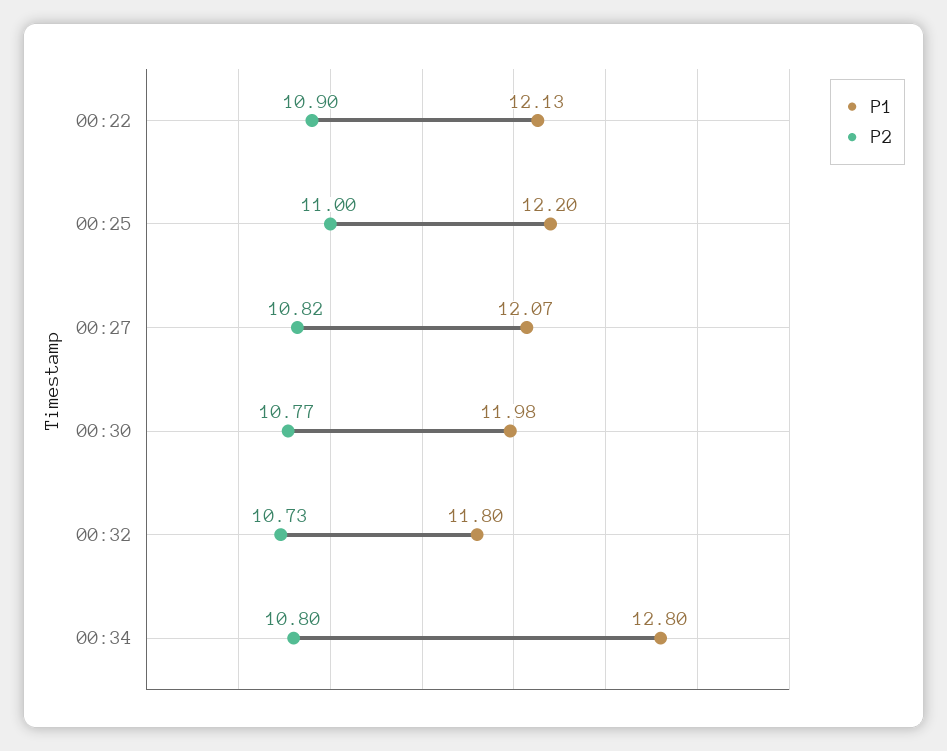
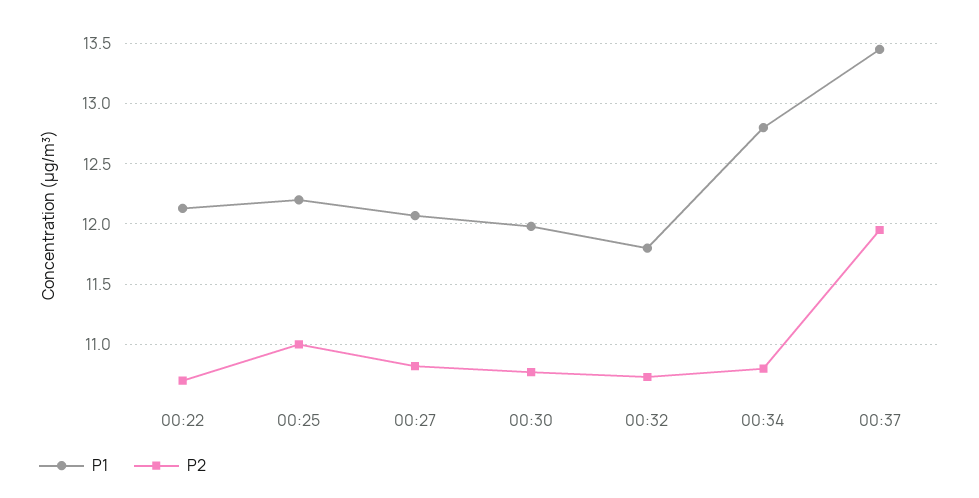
P2, 00:22: 10.9 -> 10.7
P1, 00:37: none -> 13.45
P2, 00:37: none -> 11.95

